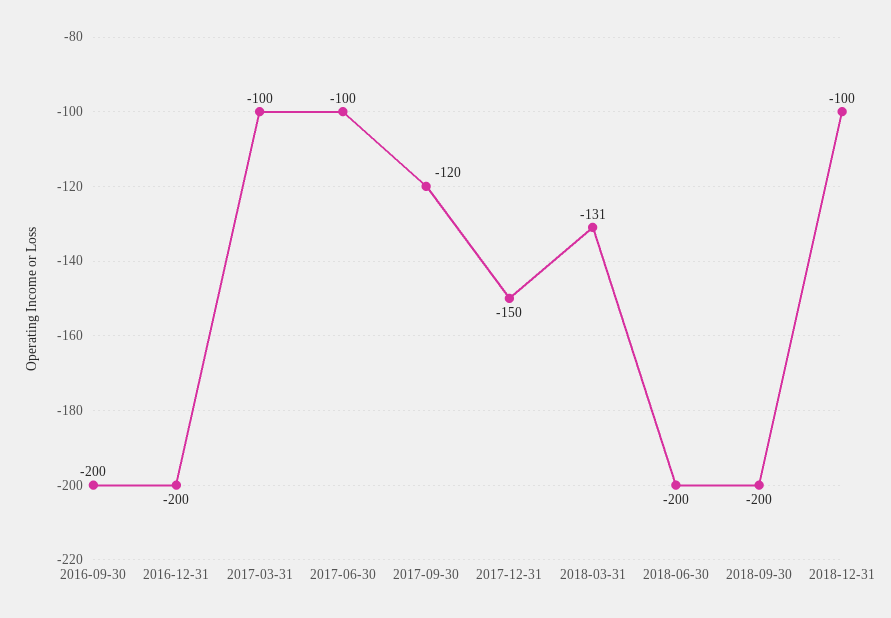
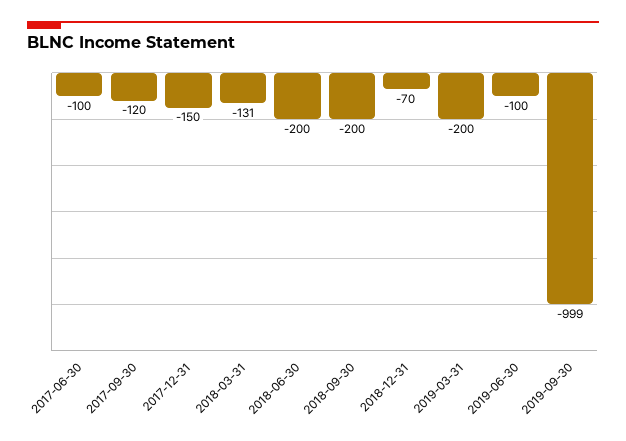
2016-09-30: -200 -> none
2016-12-31: -200 -> none
2017-03-31: -100 -> none
2018-12-31: -100 -> -70
2019-03-31: none -> -200
2019-06-30: none -> -100
2019-09-30: none -> -999

